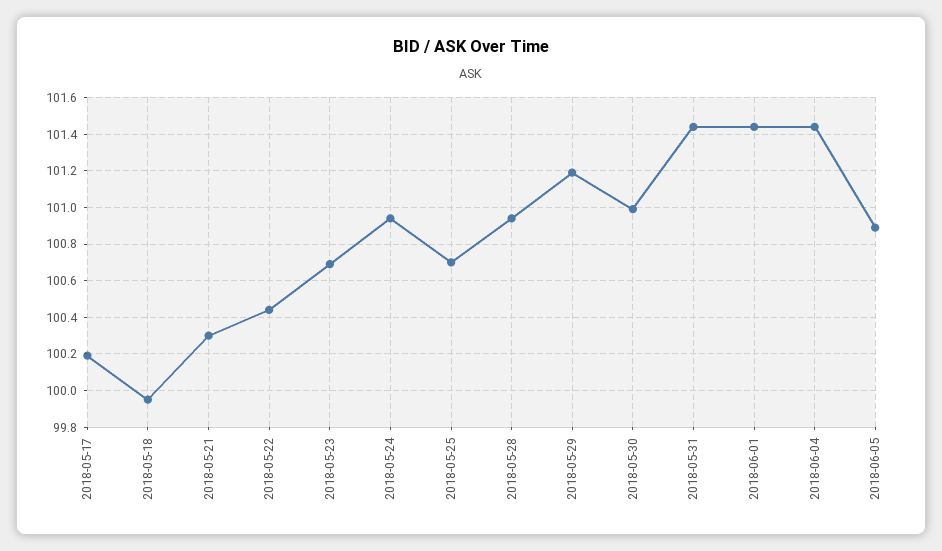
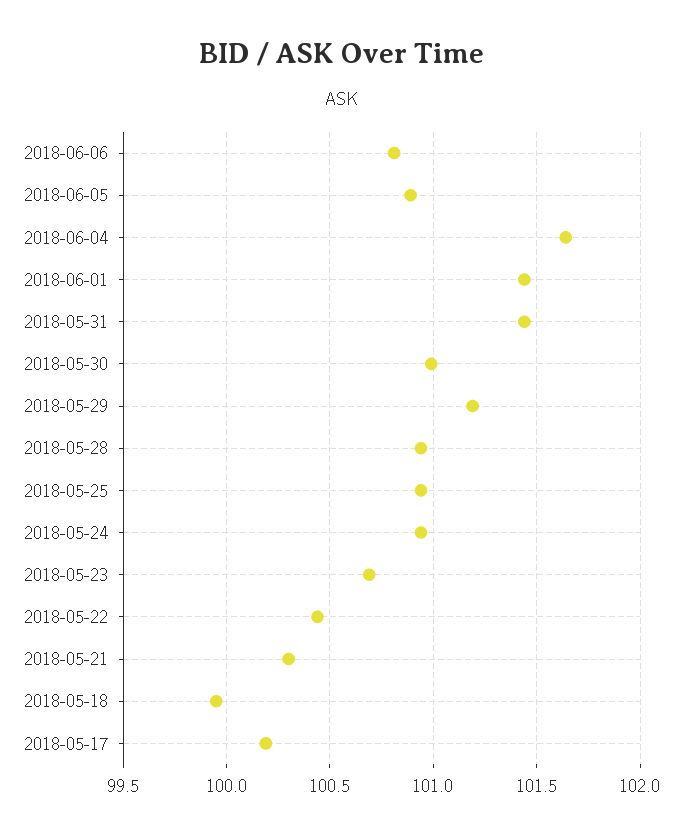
2018-05-25: 100.7 -> 100.95
2018-06-04: 101.45 -> 101.65
2018-06-06: none -> 100.8

